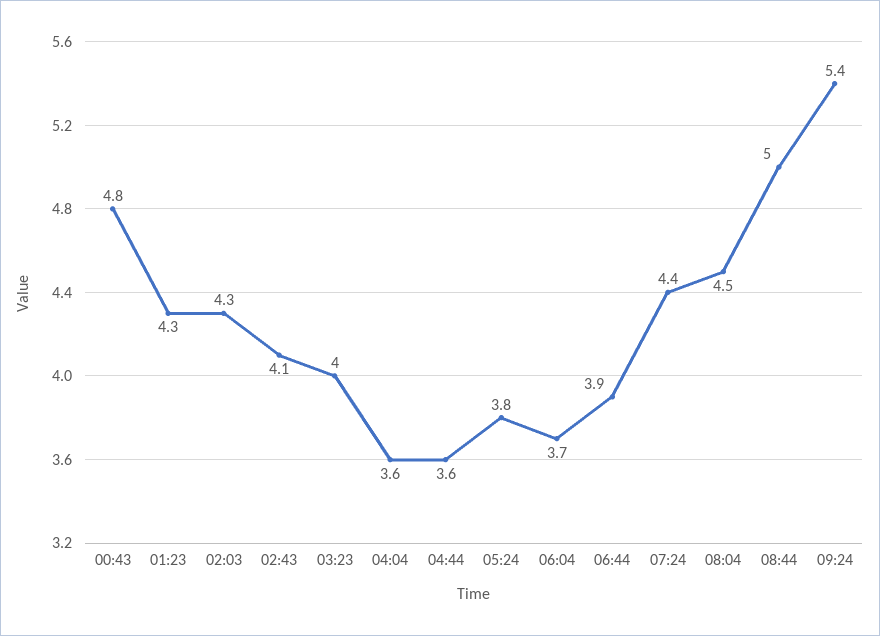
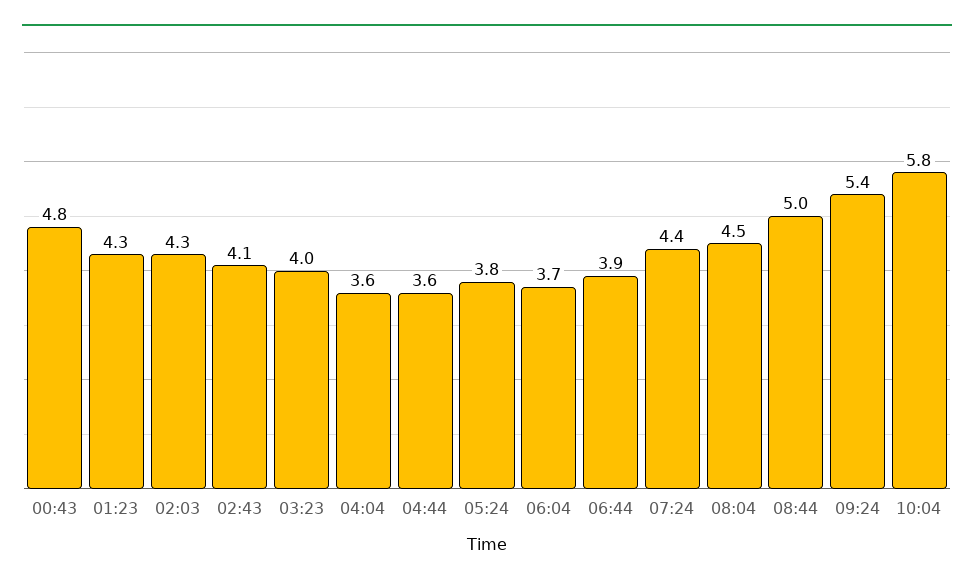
10:04: none -> 5.8

